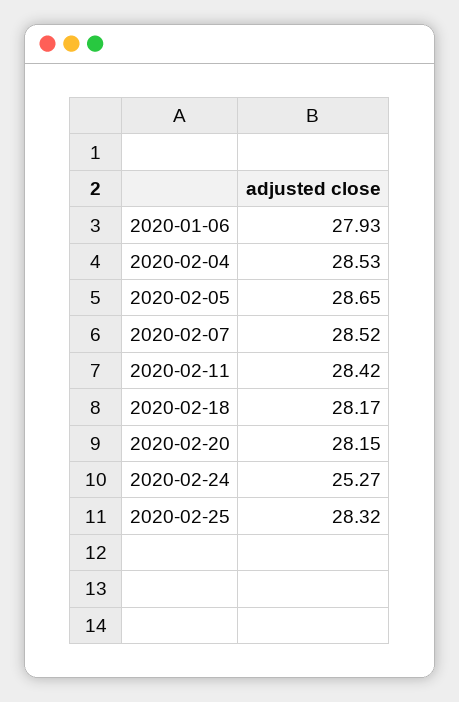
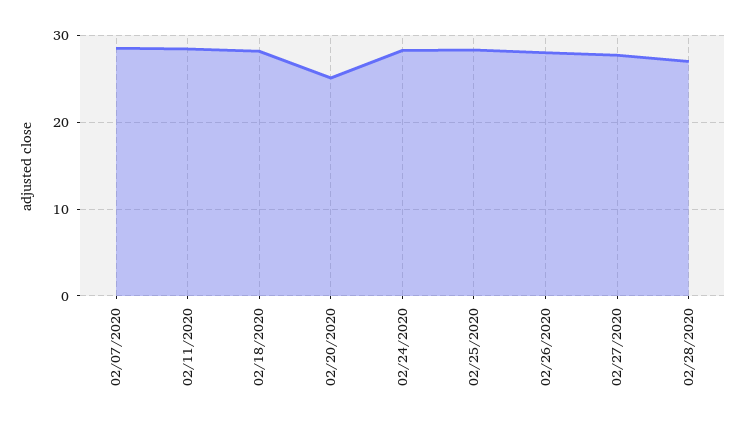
2020-01-06: 27.93 -> none
2020-02-04: 28.53 -> none
2020-02-05: 28.65 -> none
2020-02-20: 28.15 -> 25
2020-02-24: 25.27 -> 28
02/26/2020: none -> 28
02/27/2020: none -> 28
02/28/2020: none -> 27

